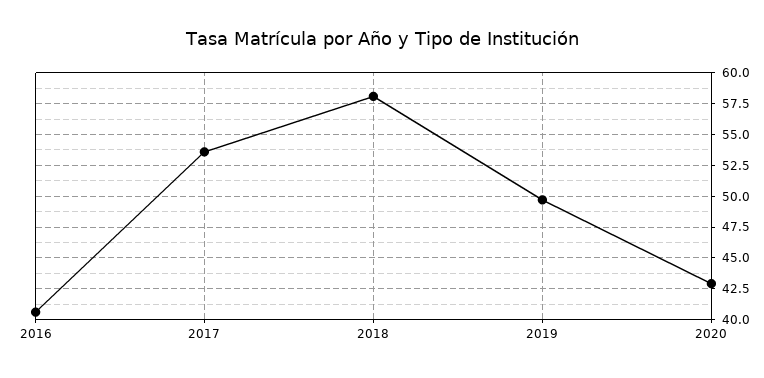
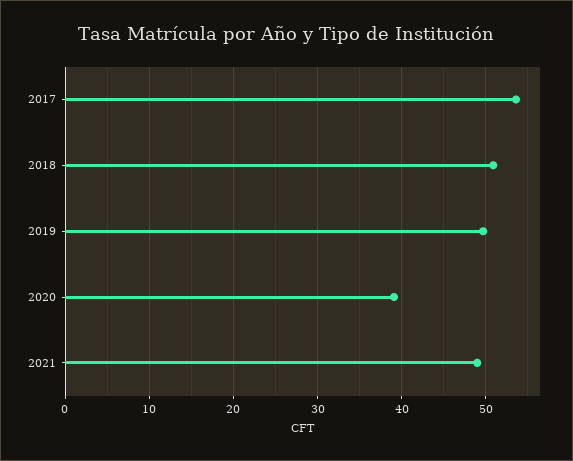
2016: 40.5 -> none
2018: 58 -> 51
2020: 43 -> 39
2021: none -> 49

